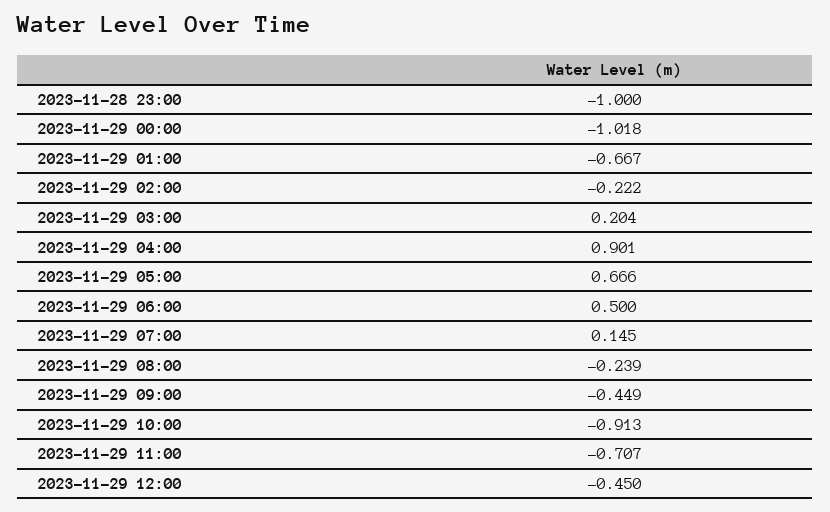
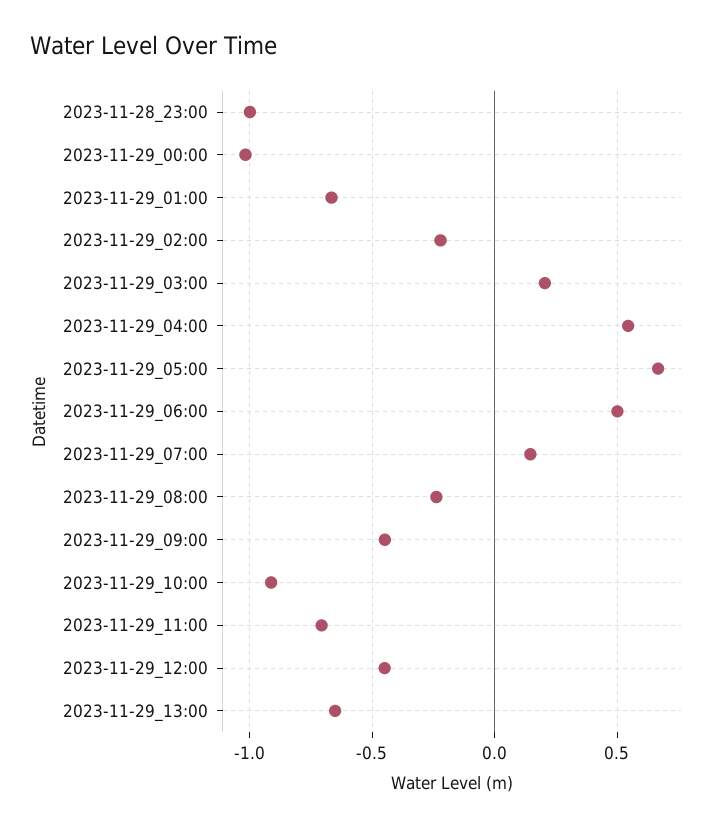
2023-11-29 04:00: 0.901 -> 0.55
2023-11-29_13:00: none -> -0.65

